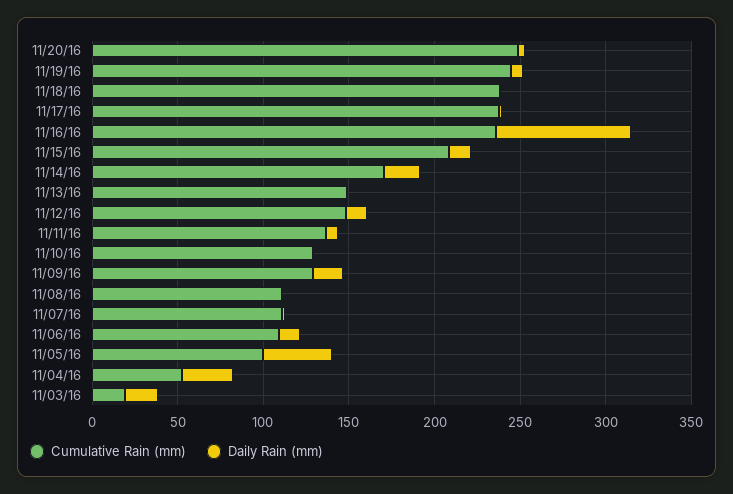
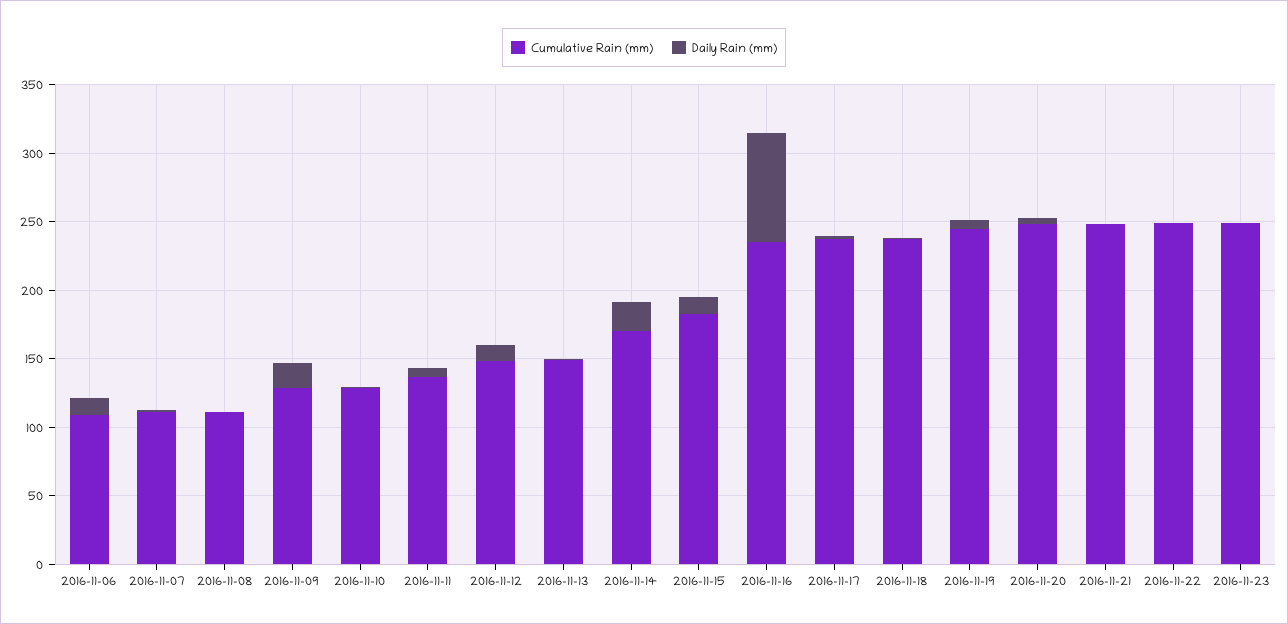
Cumulative Rain (mm), 11/15/16: 210 -> 180
Cumulative Rain (mm), 11/05/16: 100 -> none
Daily Rain (mm), 11/05/16: 40 -> none
Cumulative Rain (mm), 11/04/16: 50 -> none
Daily Rain (mm), 11/04/16: 30 -> none
Cumulative Rain (mm), 11/03/16: 20 -> none
Daily Rain (mm), 11/03/16: 20 -> none
Cumulative Rain (mm), 2016-11-21: none -> 250
Daily Rain (mm), 2016-11-21: none -> 0
Cumulative Rain (mm), 2016-11-22: none -> 250
Daily Rain (mm), 2016-11-22: none -> 0
Cumulative Rain (mm), 2016-11-23: none -> 250
Daily Rain (mm), 2016-11-23: none -> 0

